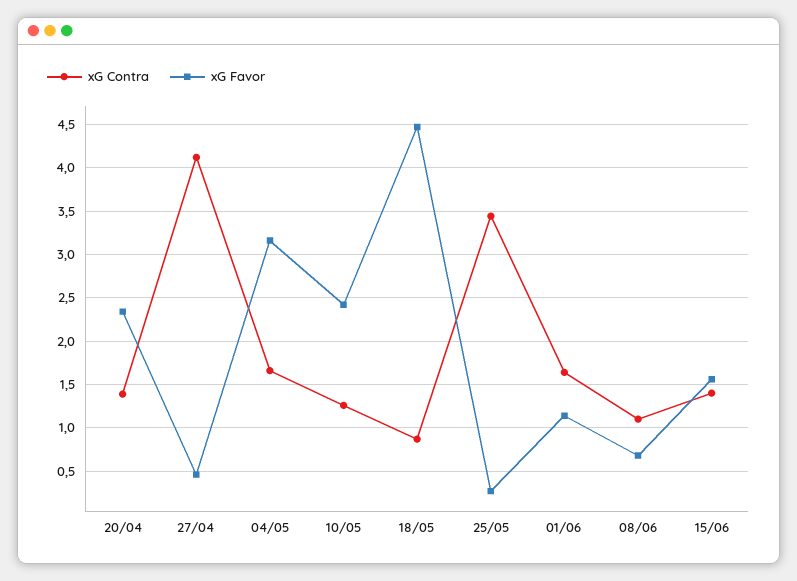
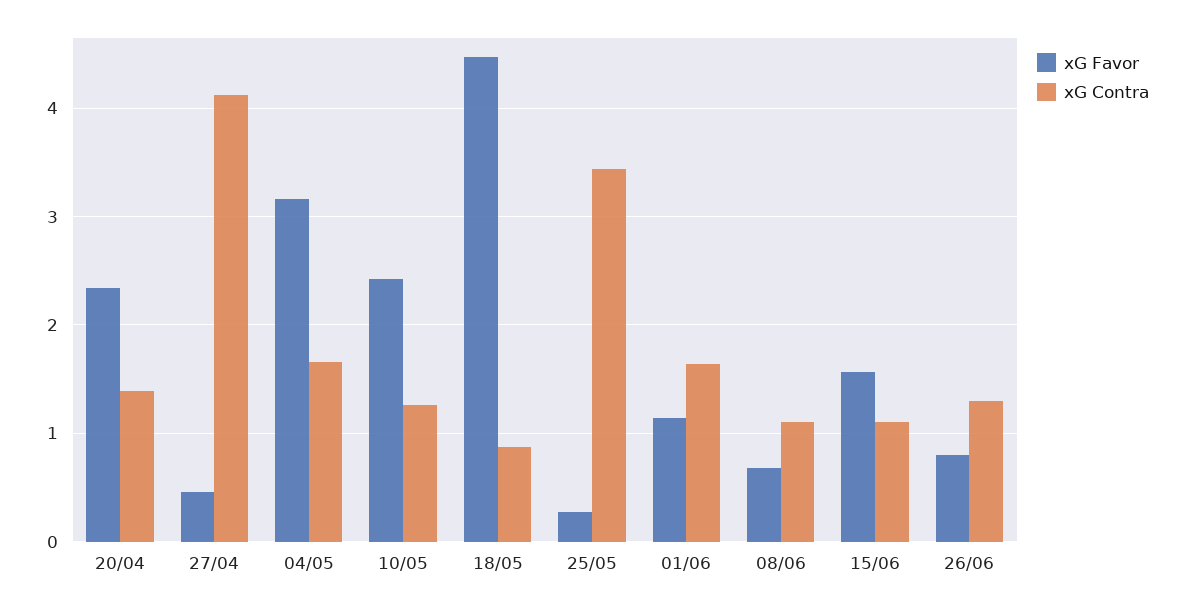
xG Contra, 15/06: 1.4 -> 1.1
xG Favor, 26/06: none -> 0.8
xG Contra, 26/06: none -> 1.3

